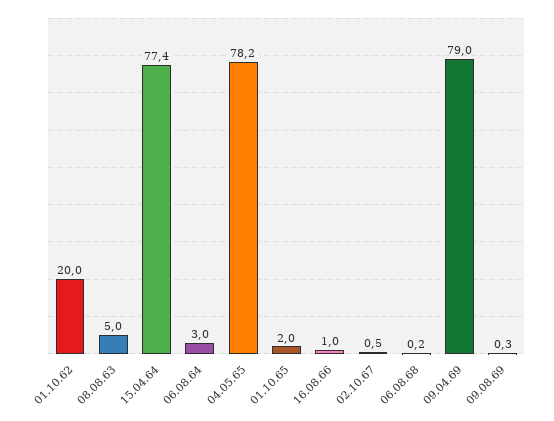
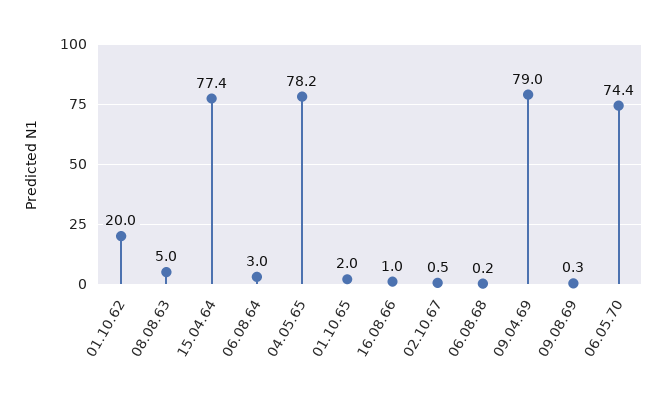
06.05.70: none -> 74.4

